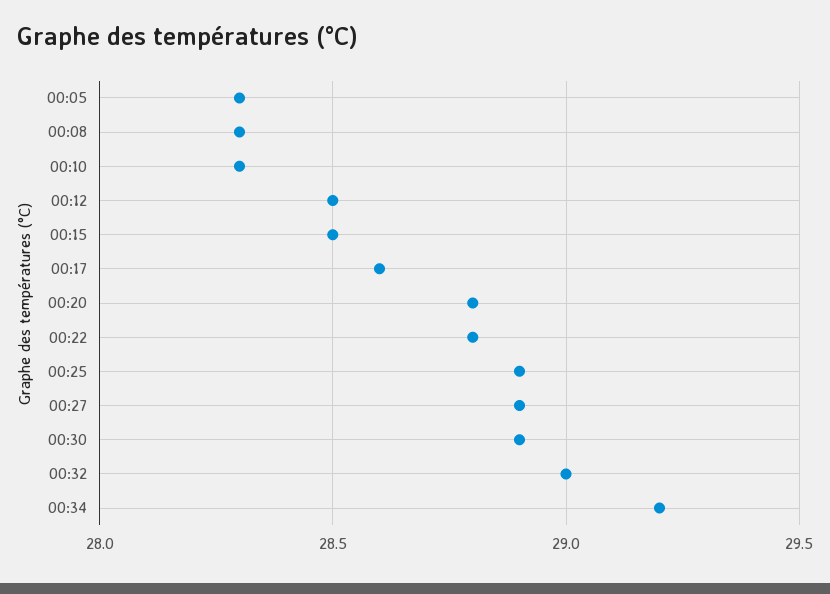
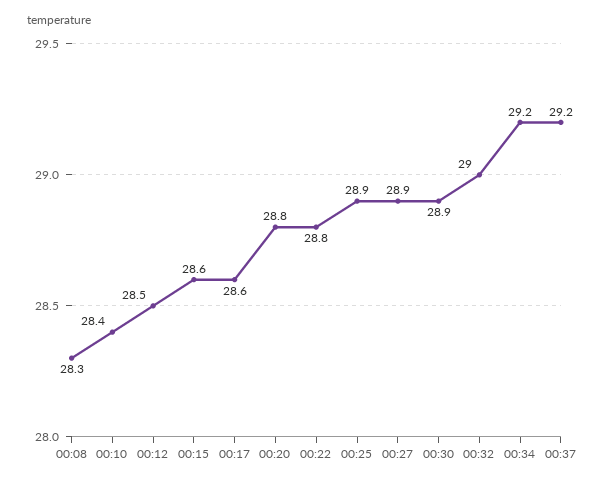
00:05: 28.3 -> none
00:10: 28.3 -> 28.4
00:15: 28.5 -> 28.6
00:37: none -> 29.2

